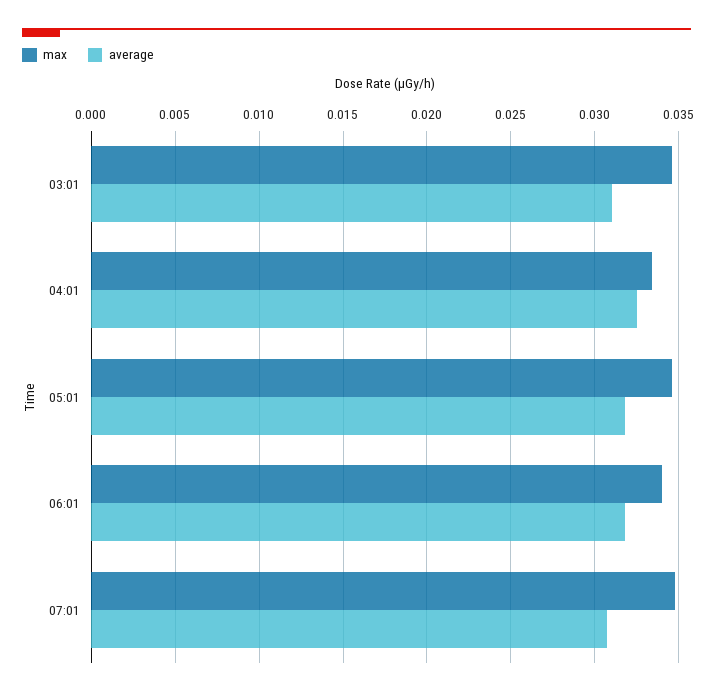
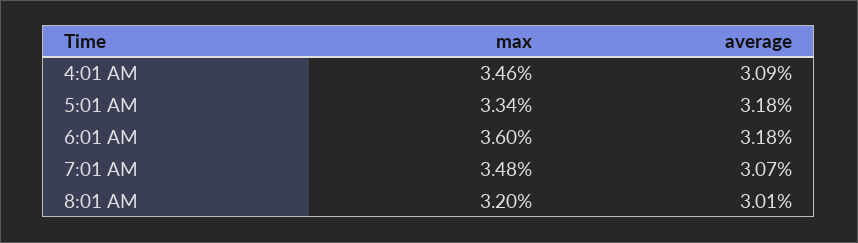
max, 03:01: 0.0345 -> none
average, 03:01: 0.031 -> none
max, 04:01: 0.0335 -> 0.0346
average, 04:01: 0.0325 -> 0.0309
max, 05:01: 0.0345 -> 0.0334
max, 06:01: 0.034 -> 0.036
max, 8:01 AM: none -> 0.032
average, 8:01 AM: none -> 0.0301

